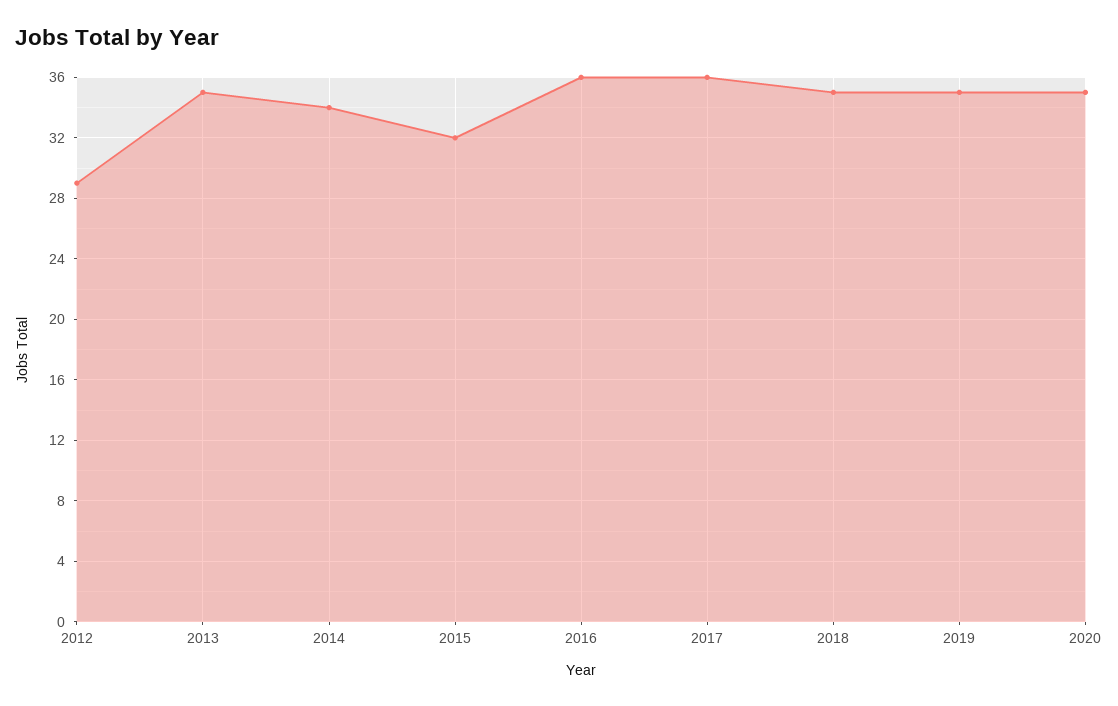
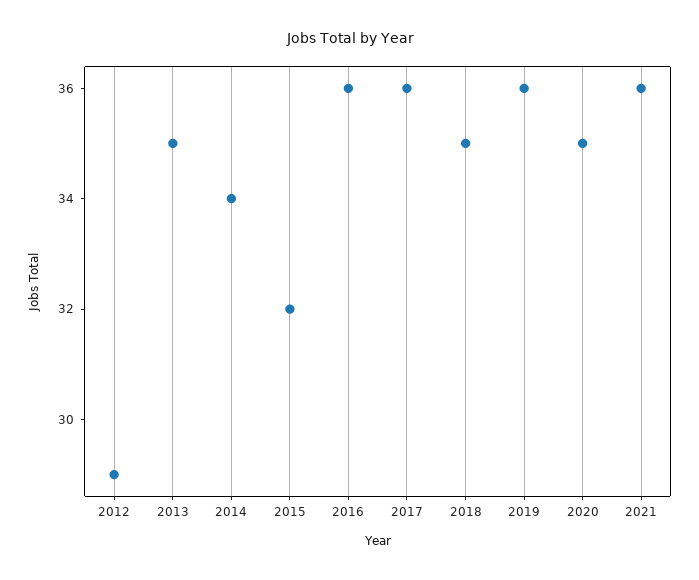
2019: 35 -> 36
2021: none -> 36

